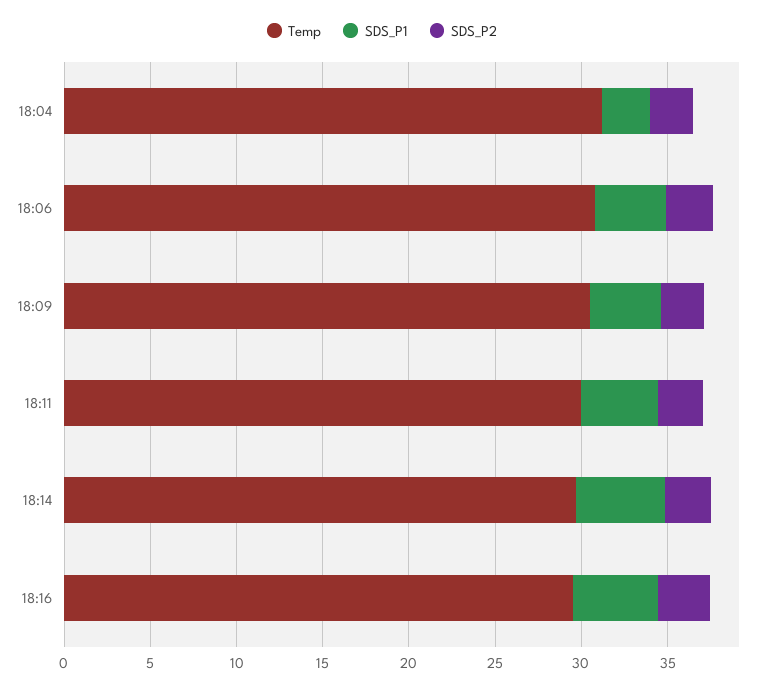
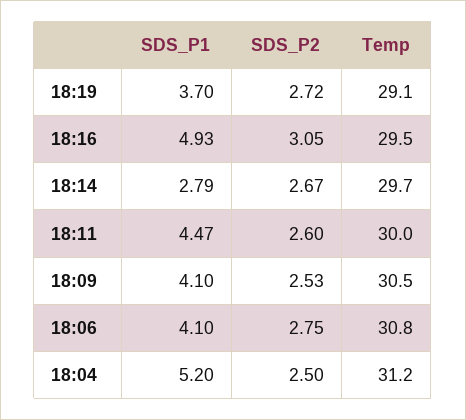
SDS_P1, 18:04: 3 -> 5.2
SDS_P1, 18:14: 5 -> 2.79
SDS_P1, 18:19: none -> 3.7
SDS_P2, 18:19: none -> 2.72
Temp, 18:19: none -> 29.1

